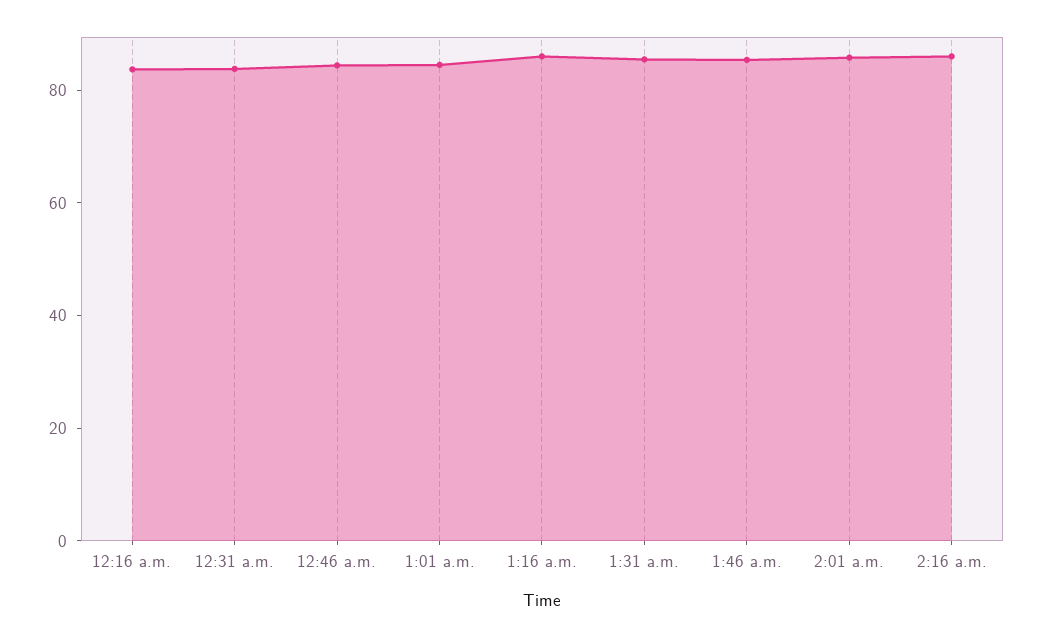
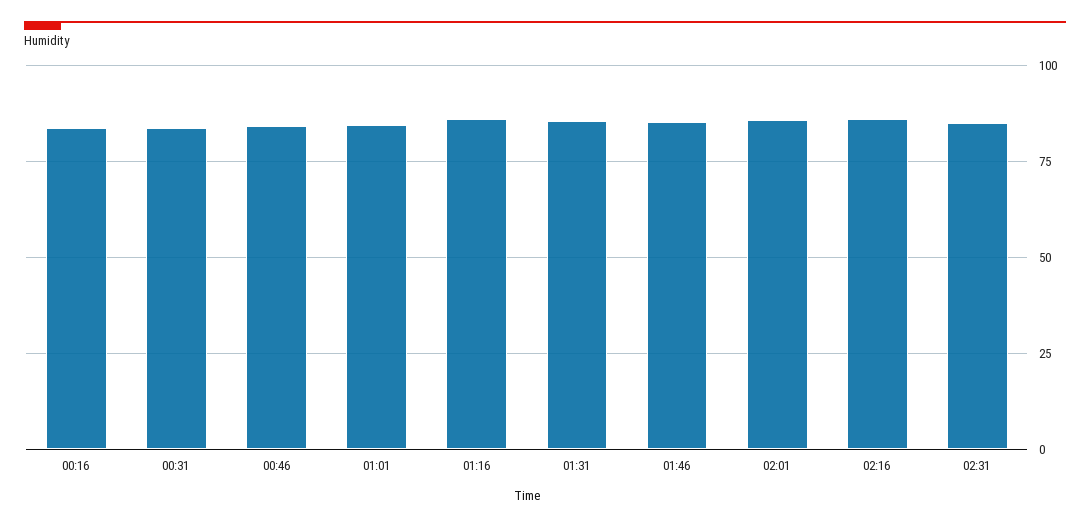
02:31: none -> 85

